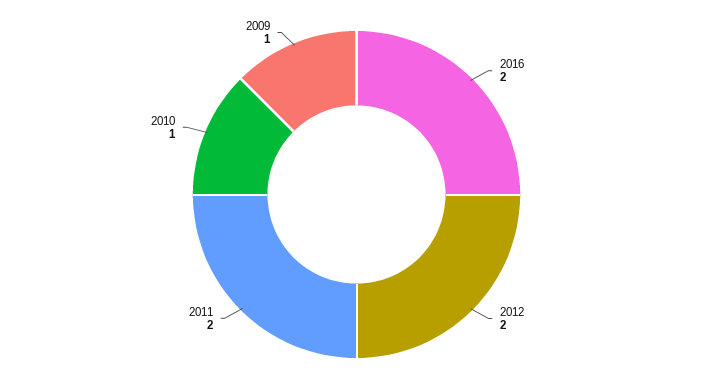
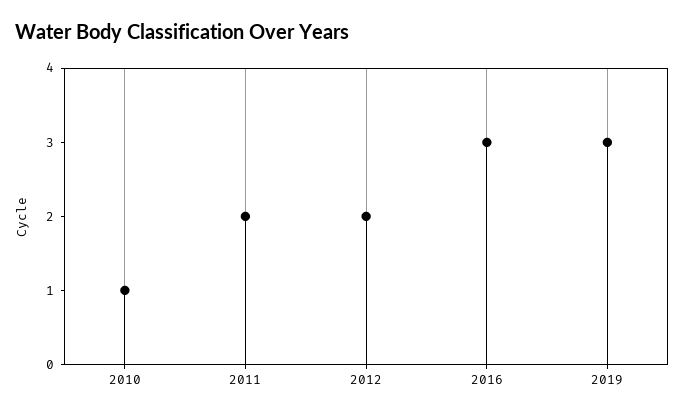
2016: 2 -> 3
2009: 1 -> none
2019: none -> 3

